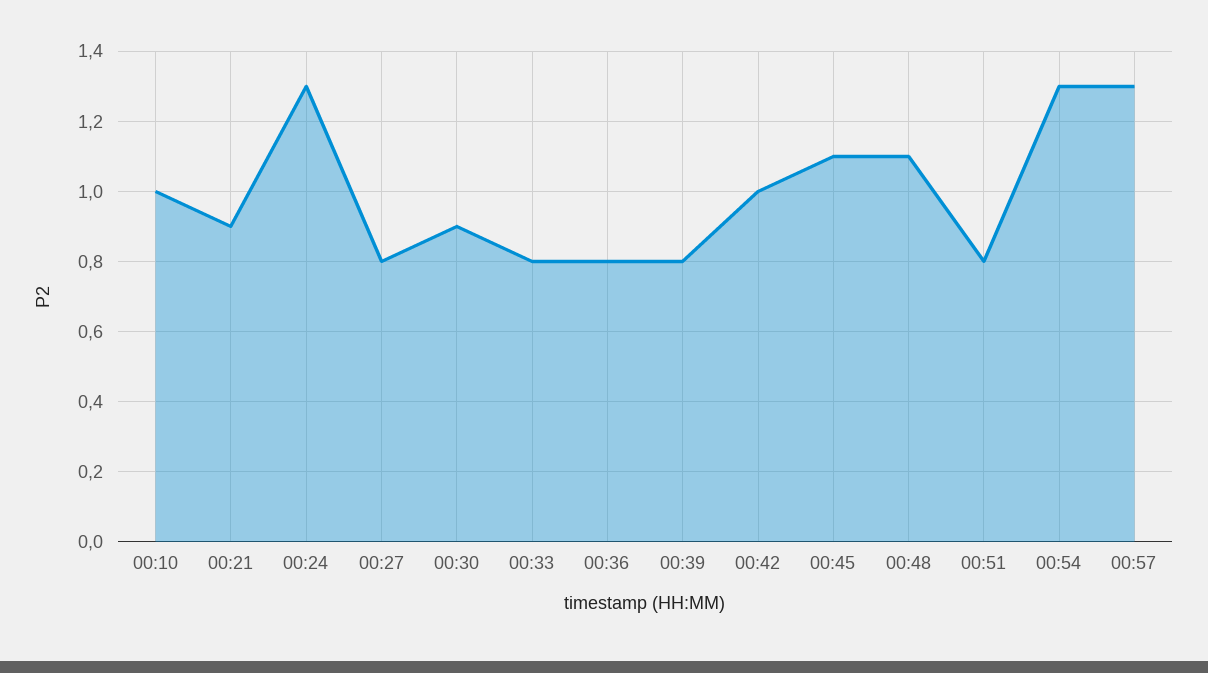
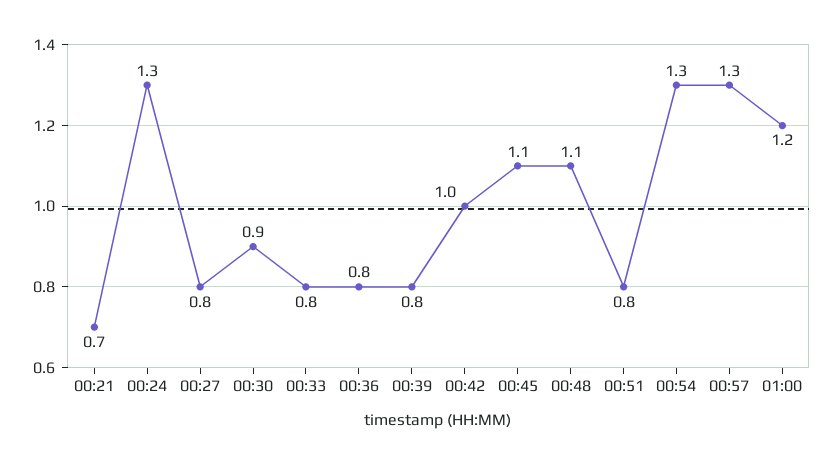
00:10: 1 -> none
00:21: 0.9 -> 0.7
01:00: none -> 1.2

